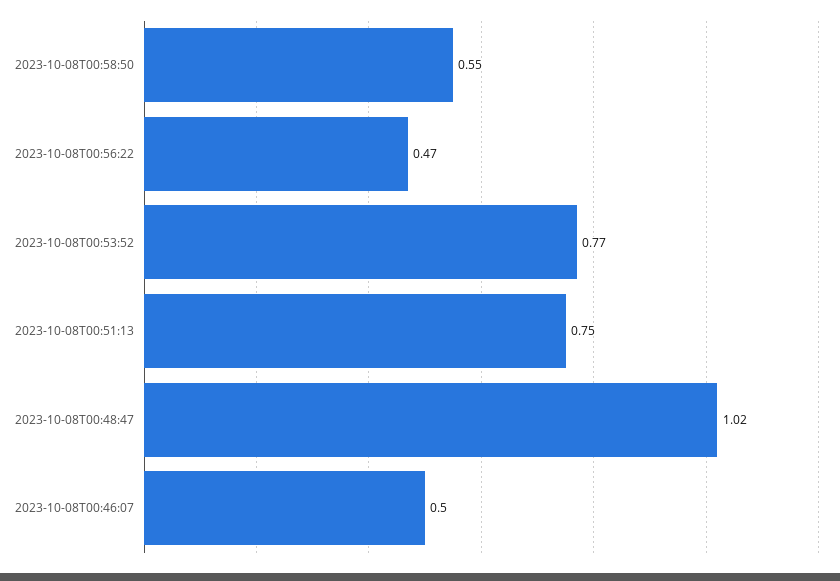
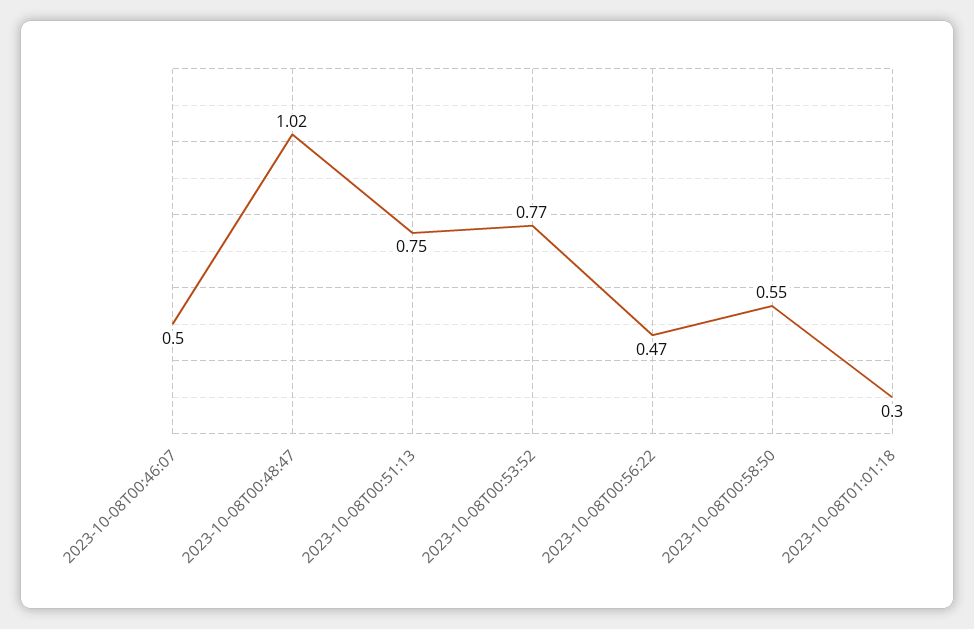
2023-10-08T01:01:18: none -> 0.3

